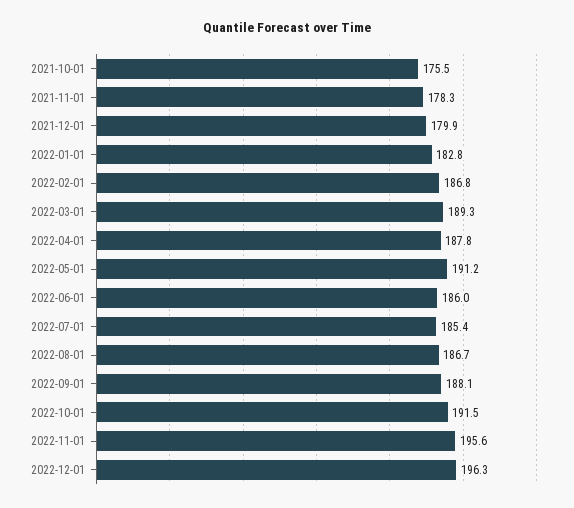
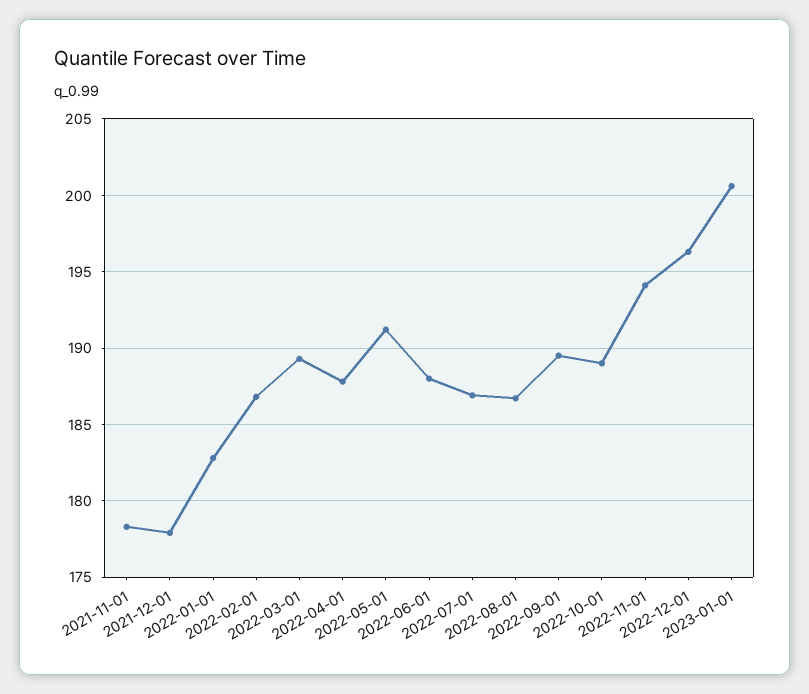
2021-10-01: 175.5 -> none
2021-12-01: 179.9 -> 178
2022-06-01: 186 -> 188
2022-07-01: 185.4 -> 187
2022-09-01: 188.1 -> 189.5
2022-10-01: 191.5 -> 189
2022-11-01: 195.6 -> 194
2023-01-01: none -> 200.5

